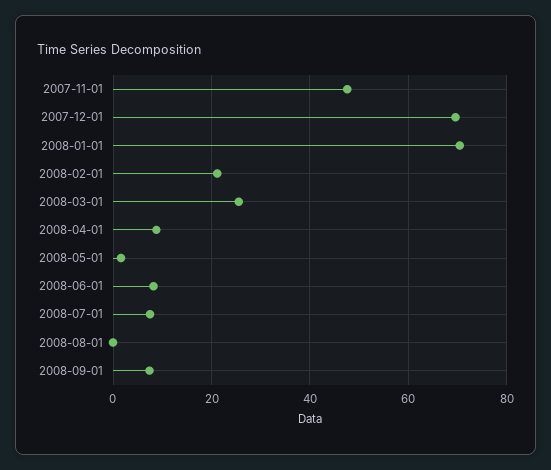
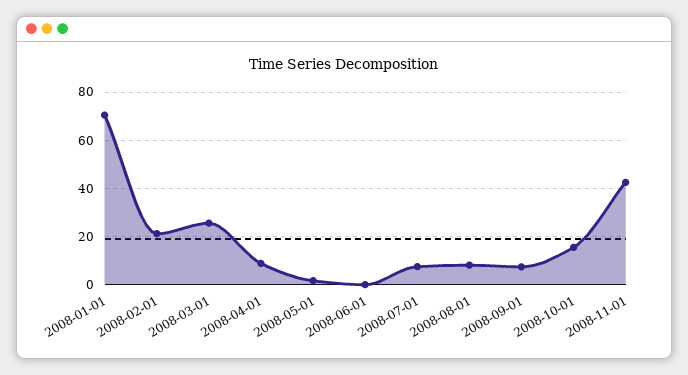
2007-11-01: 48 -> none
2007-12-01: 70 -> none
2008-06-01: 8 -> 0
2008-08-01: 0 -> 7.5
2008-10-01: none -> 15
2008-11-01: none -> 42.5

